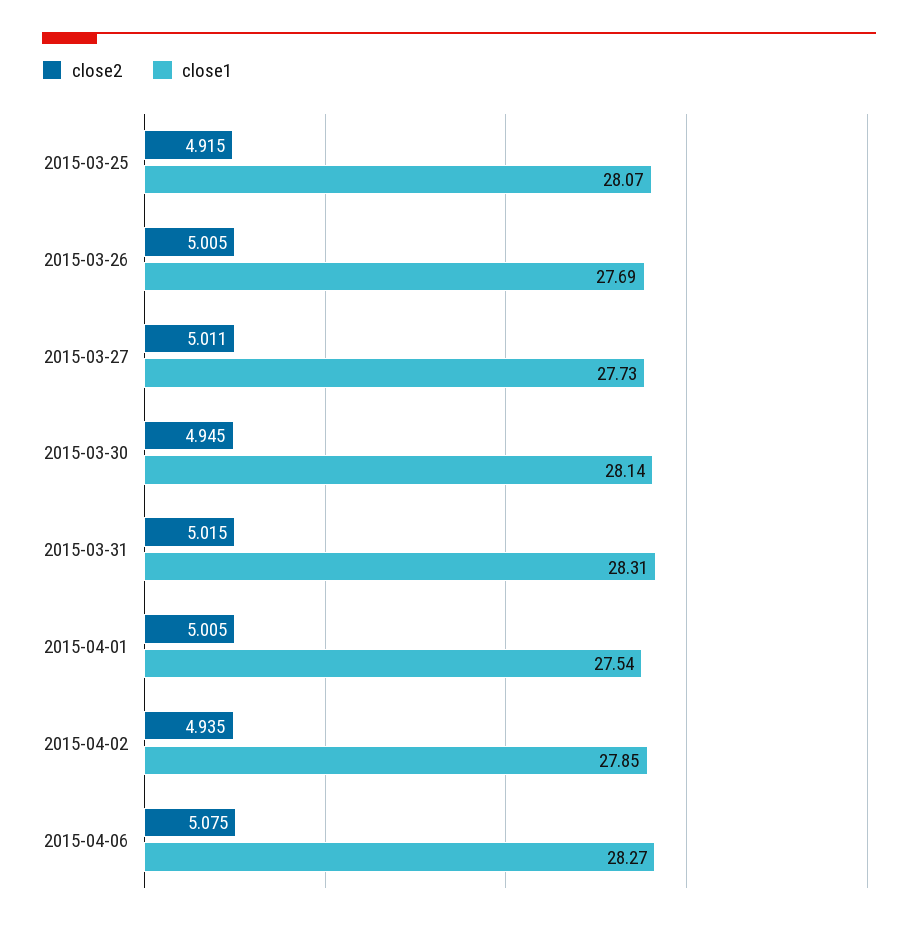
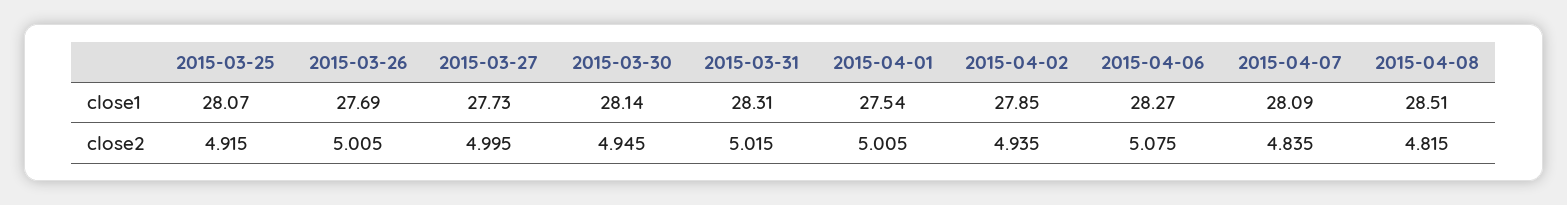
close2, 2015-03-27: 5.011 -> 4.995
close1, 2015-04-07: none -> 28.09
close1, 2015-04-08: none -> 28.51
close2, 2015-04-07: none -> 4.835
close2, 2015-04-08: none -> 4.815

